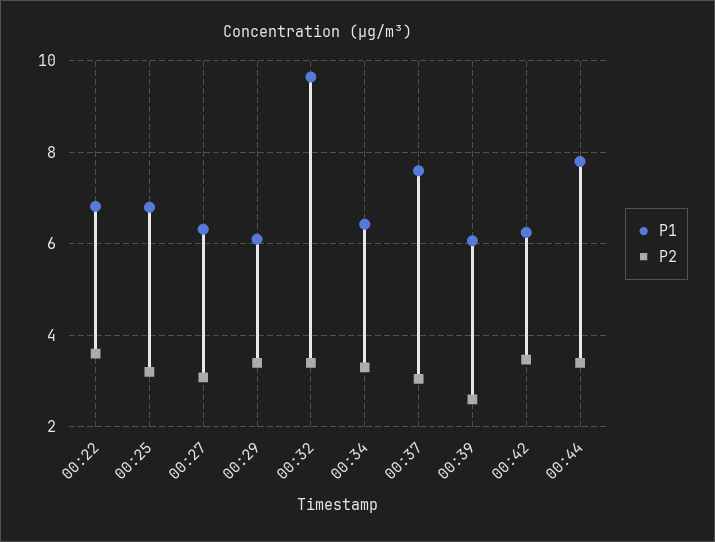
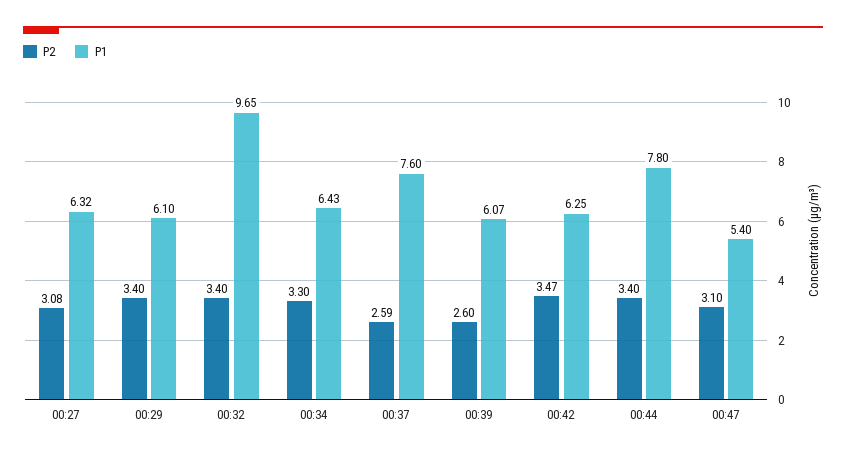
P1, 00:22: 6.8 -> none
P2, 00:22: 3.6 -> none
P1, 00:25: 6.8 -> none
P2, 00:25: 3.2 -> none
P2, 00:37: 3 -> 2.59
P2, 00:47: none -> 3.1
P1, 00:47: none -> 5.4

